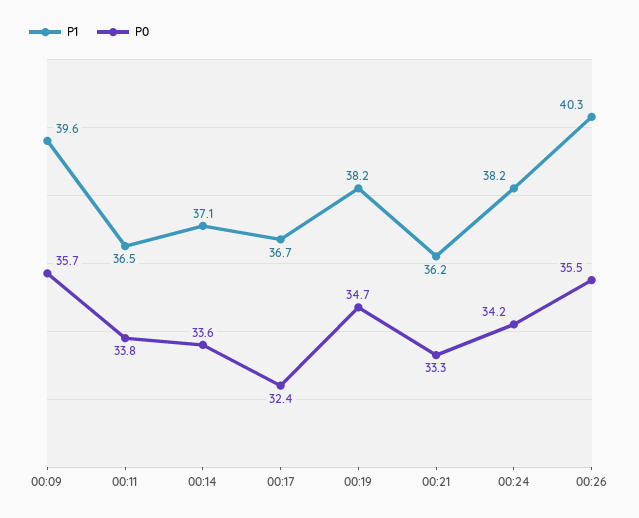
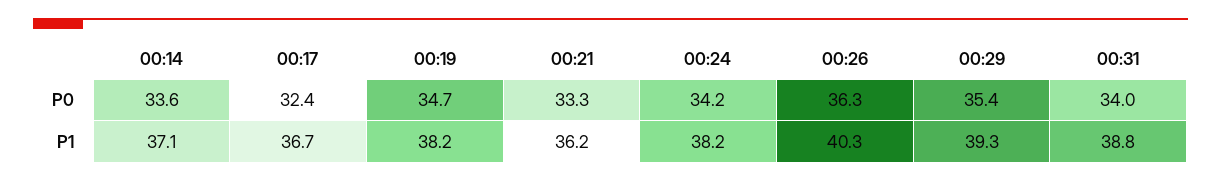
P1, 00:09: 39.6 -> none
P0, 00:09: 35.7 -> none
P1, 00:11: 36.5 -> none
P0, 00:11: 33.8 -> none
P0, 00:26: 35.5 -> 36.3
P0, 00:29: none -> 35.4
P0, 00:31: none -> 34
P1, 00:29: none -> 39.3
P1, 00:31: none -> 38.8

